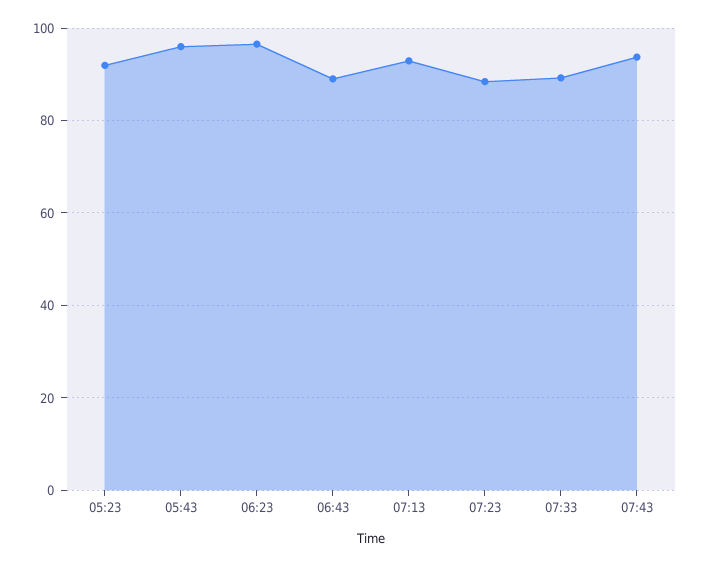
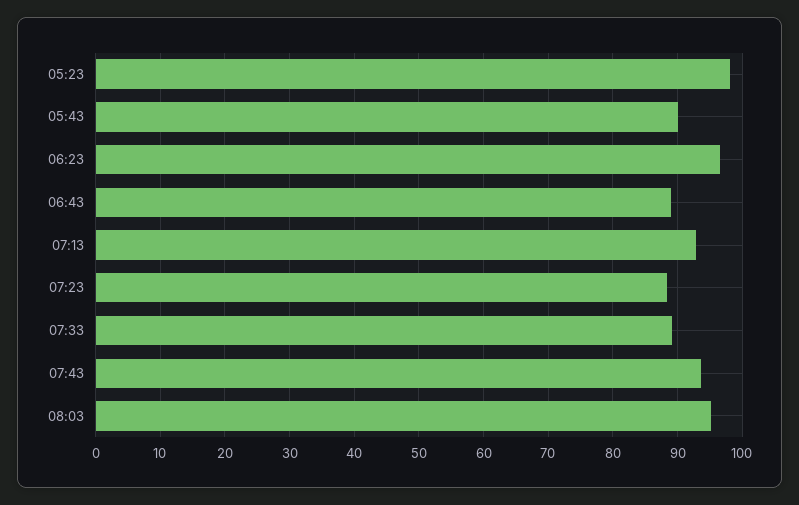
05:23: 92 -> 98
05:43: 96 -> 90
08:03: none -> 95

